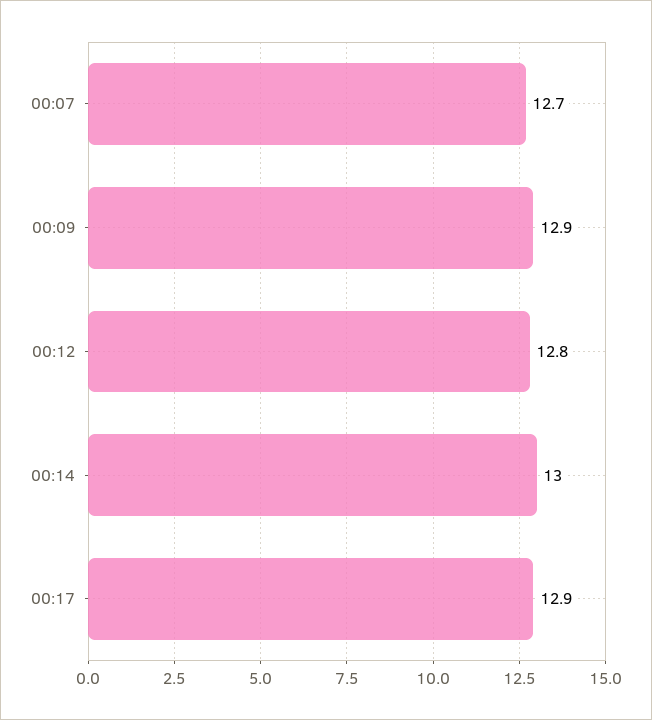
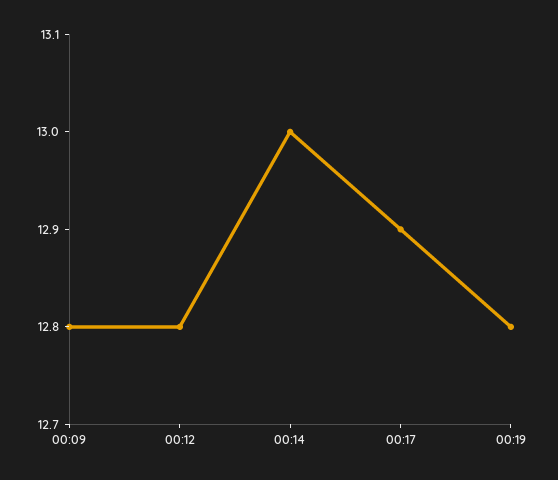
00:07: 12.7 -> none
00:09: 12.9 -> 12.8
00:19: none -> 12.8

